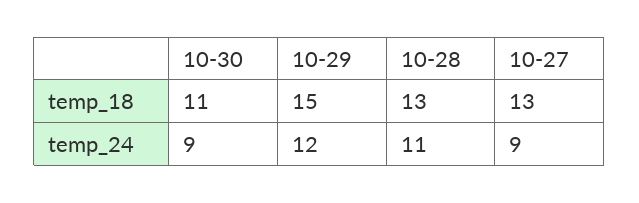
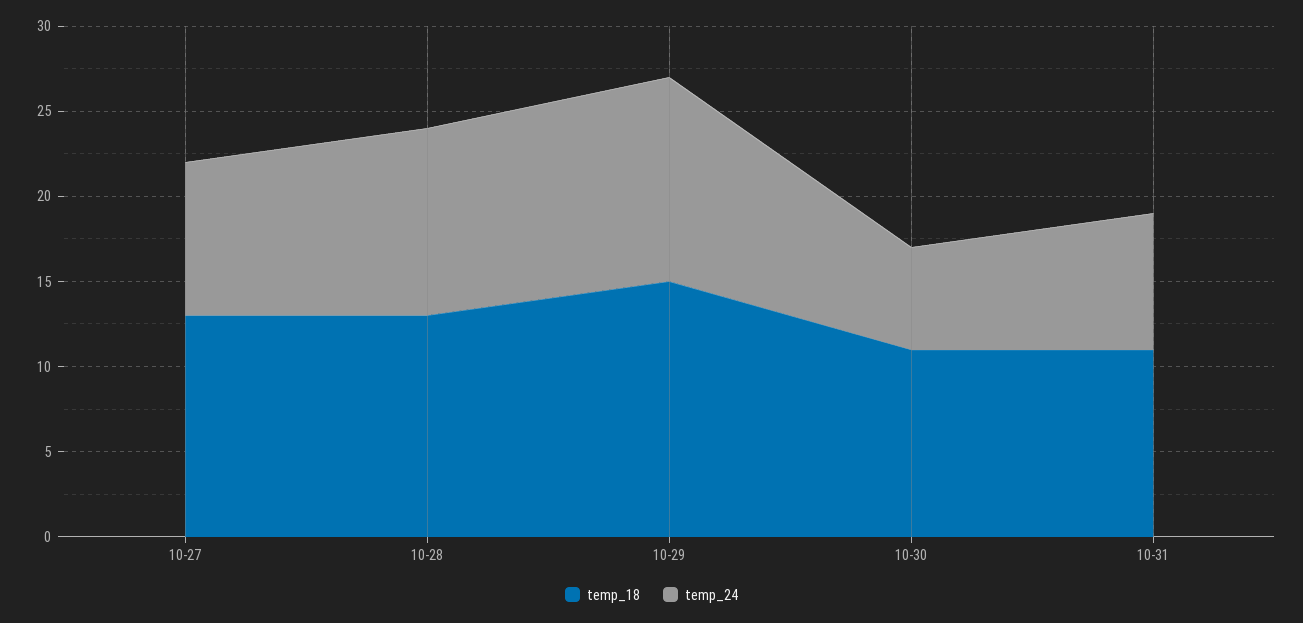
temp_24, 10-30: 9 -> 6
temp_18, 10-31: none -> 11
temp_24, 10-31: none -> 8

